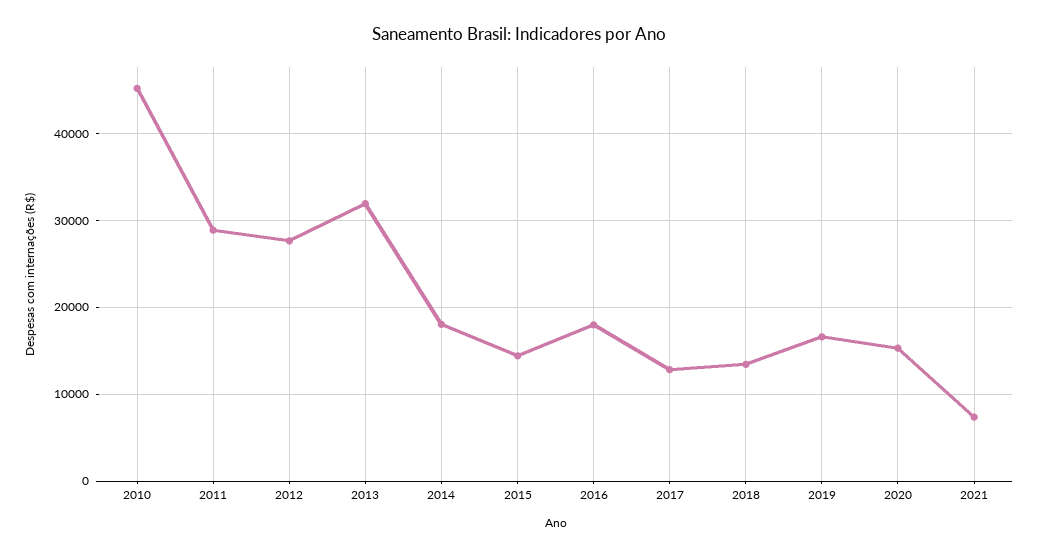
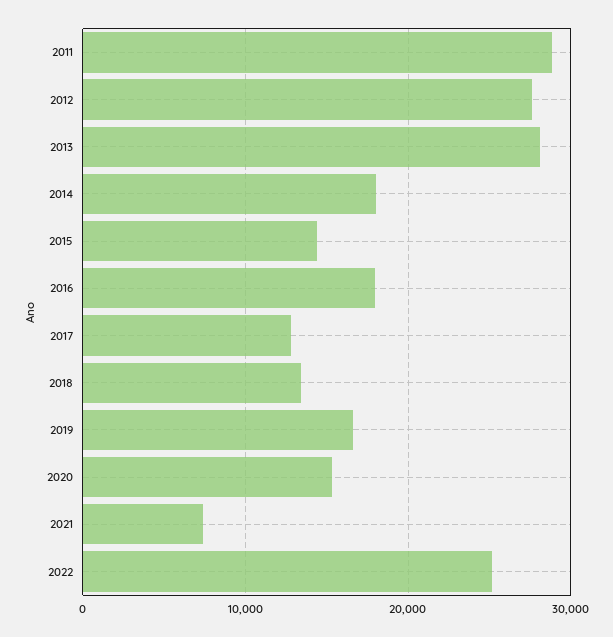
2010: 45000 -> none
2013: 32000 -> 28000
2022: none -> 25000

